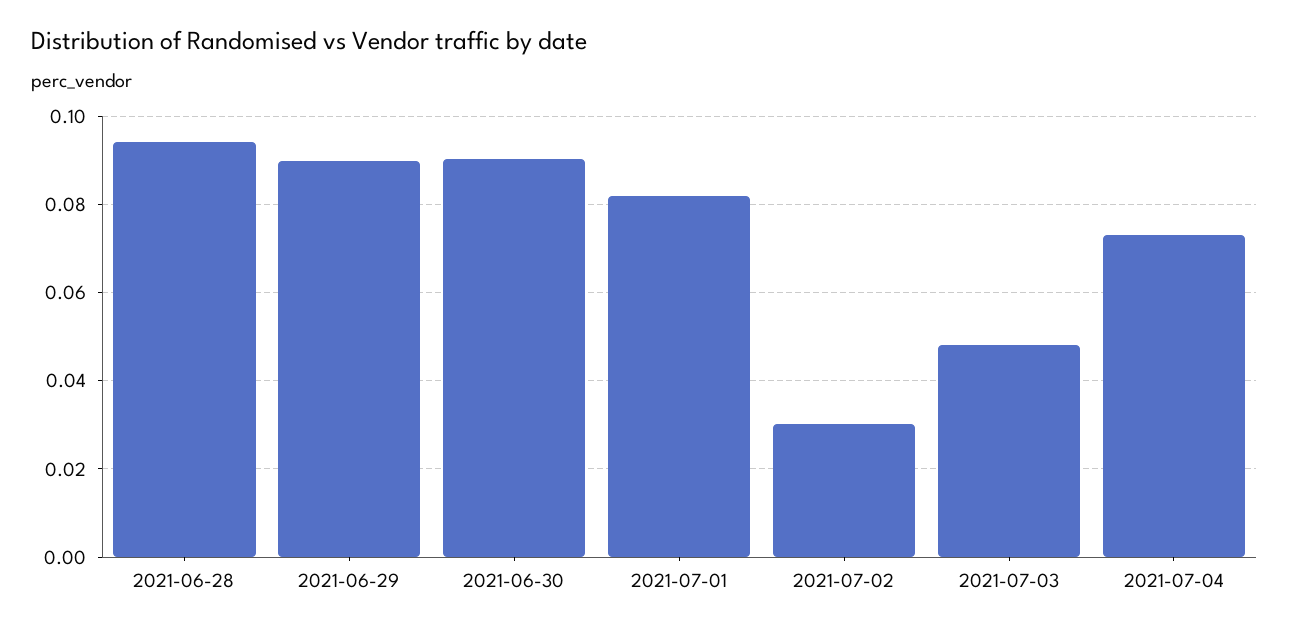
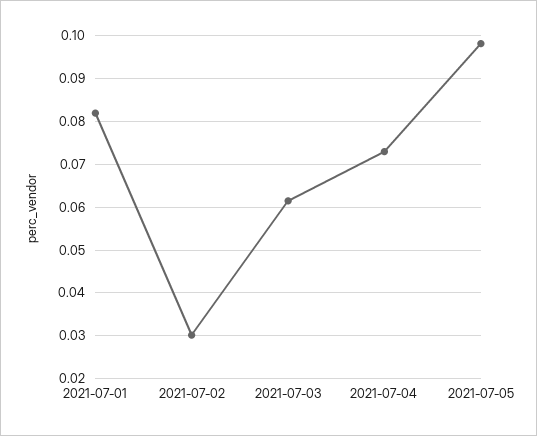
2021-06-28: 0.094 -> none
2021-06-29: 0.09 -> none
2021-06-30: 0.09 -> none
2021-07-03: 0.048 -> 0.062
2021-07-05: none -> 0.098

